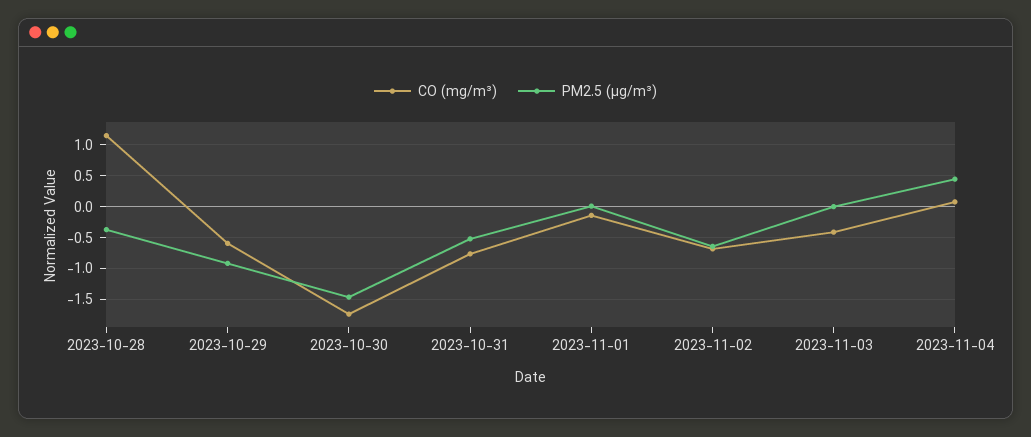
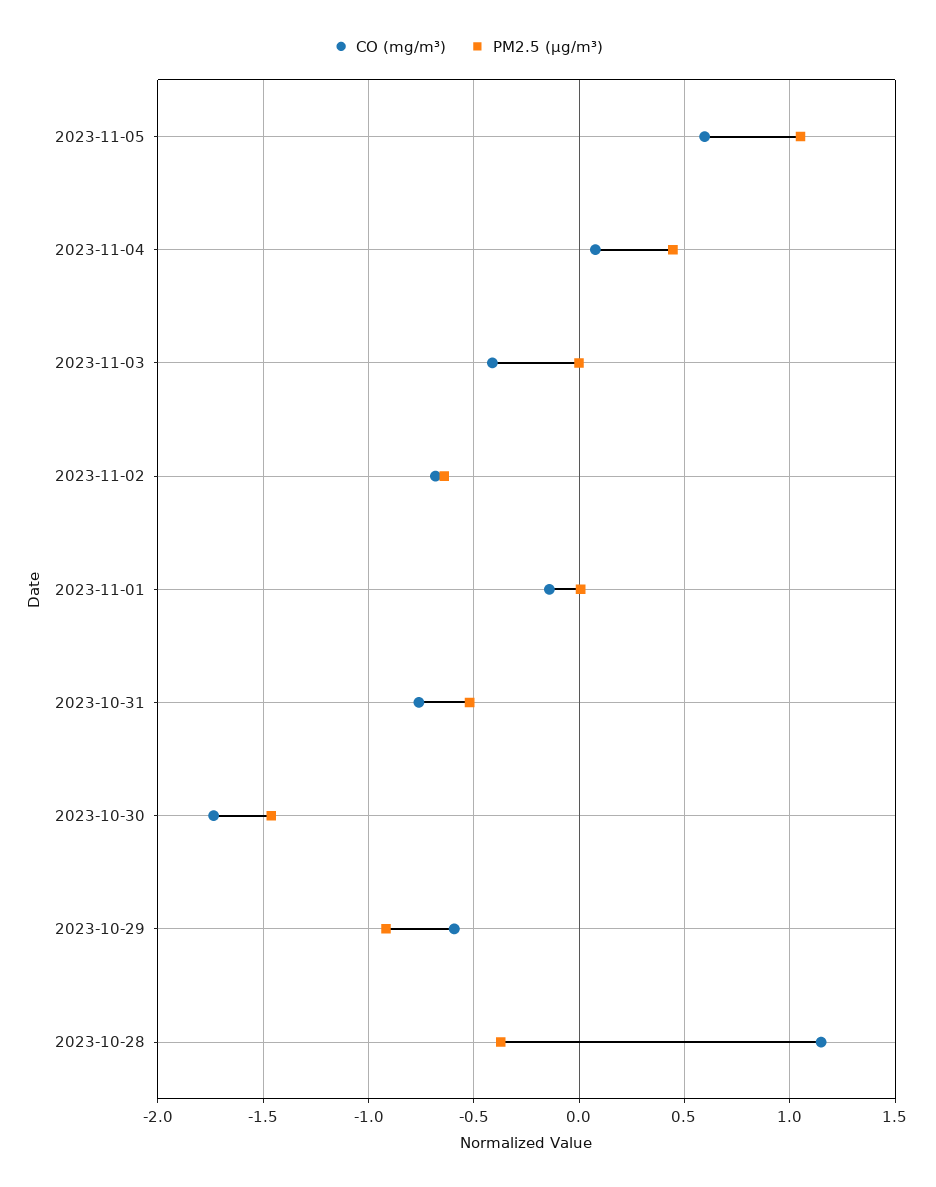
CO (mg/m³), 2023-11-05: none -> 0.6
PM2.5 (µg/m³), 2023-11-05: none -> 1.05

